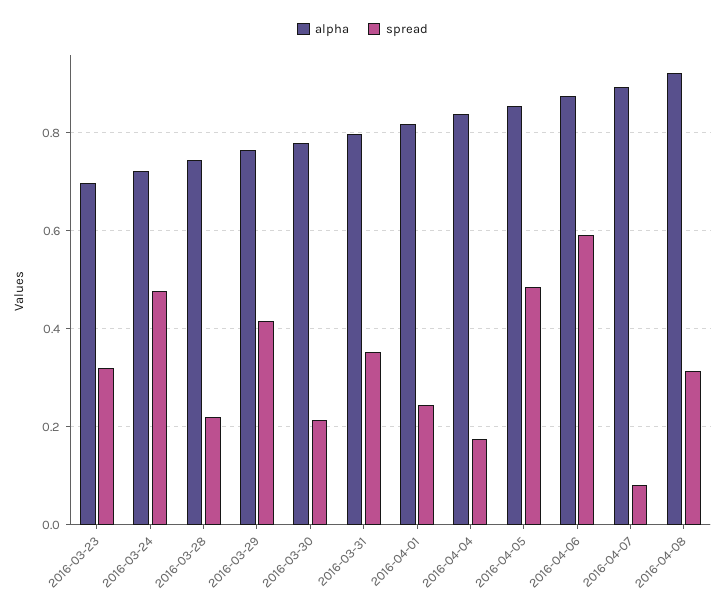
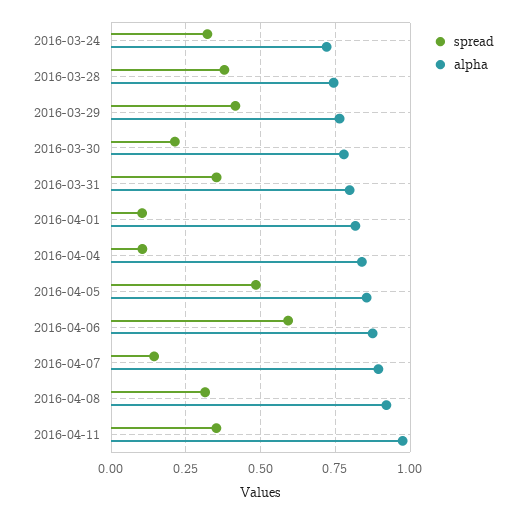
alpha, 2016-03-23: 0.7 -> none
spread, 2016-03-23: 0.32 -> none
spread, 2016-03-24: 0.48 -> 0.325
spread, 2016-03-28: 0.22 -> 0.375
spread, 2016-04-01: 0.24 -> 0.1
spread, 2016-04-04: 0.18 -> 0.1
spread, 2016-04-07: 0.08 -> 0.15
spread, 2016-04-11: none -> 0.35
alpha, 2016-04-11: none -> 0.975

